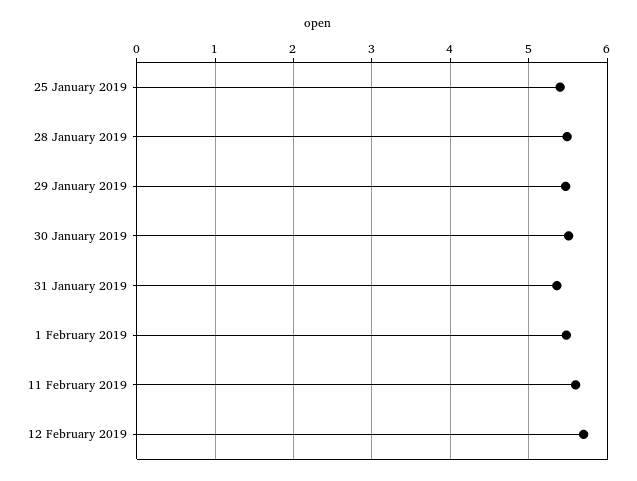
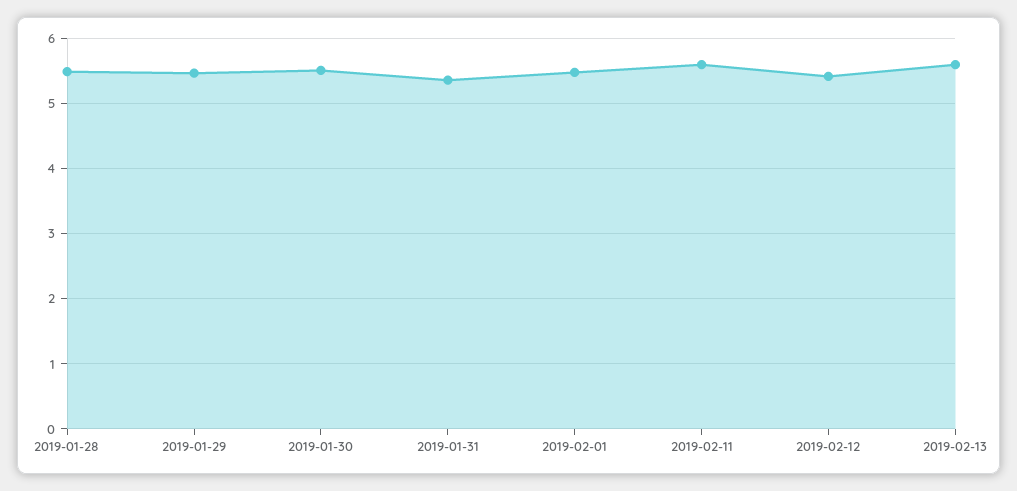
25 January 2019: 5.4 -> none
12 February 2019: 5.7 -> 5.4
2019-02-13: none -> 5.6

